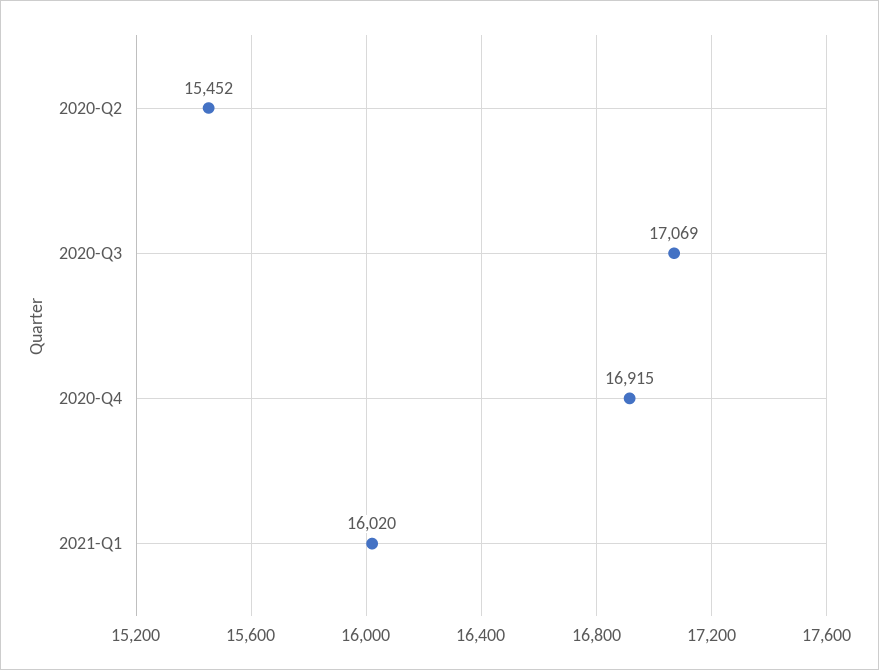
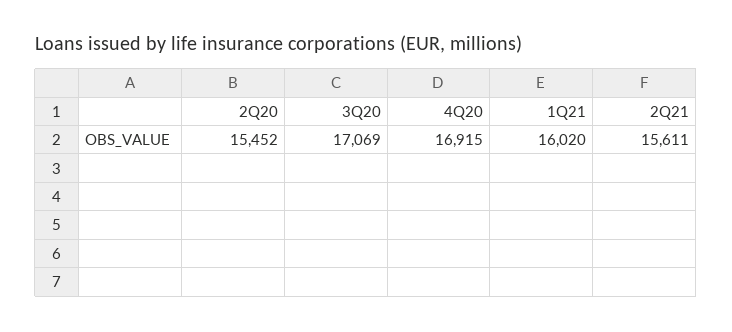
2Q21: none -> 15611

